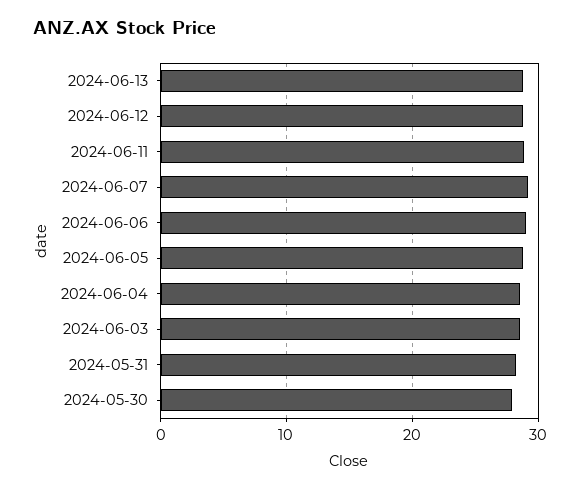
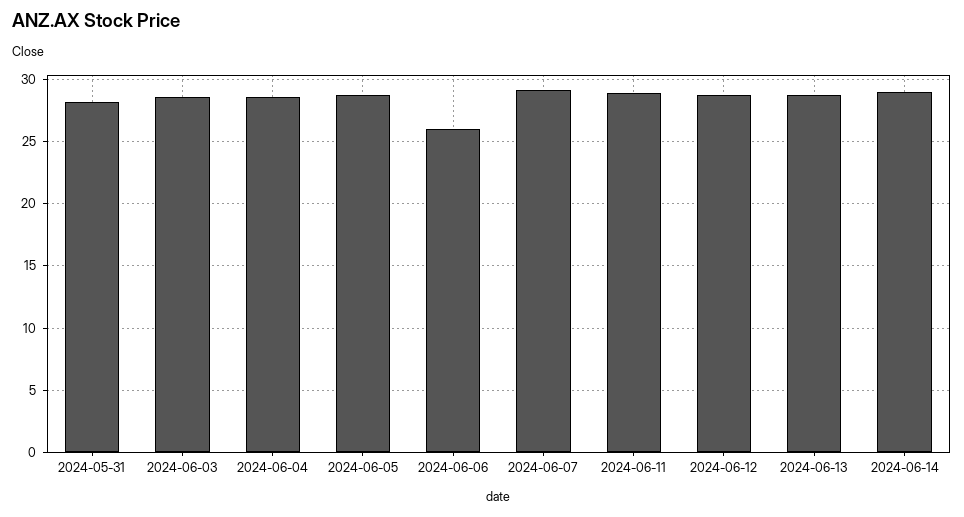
2024-06-06: 29 -> 26
2024-05-30: 28 -> none
2024-06-14: none -> 29

